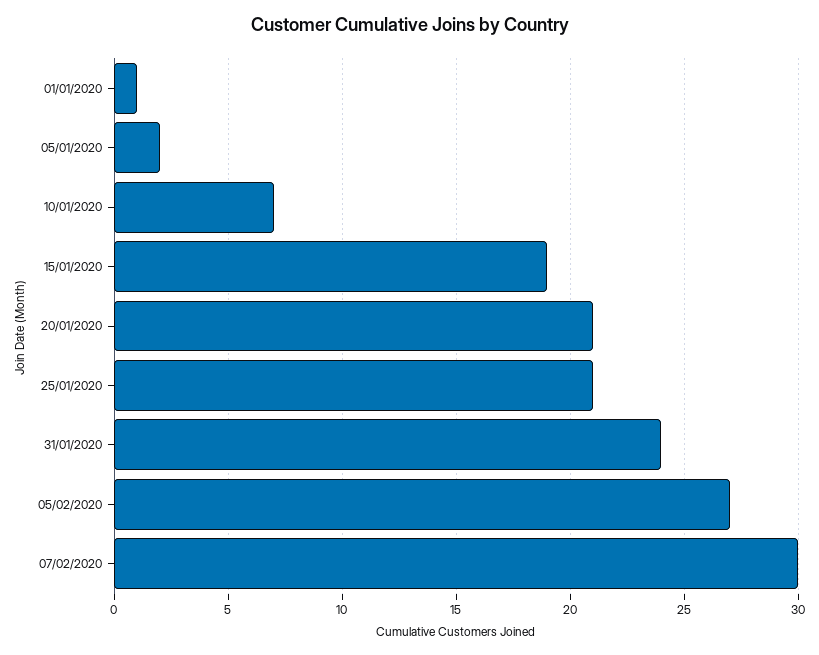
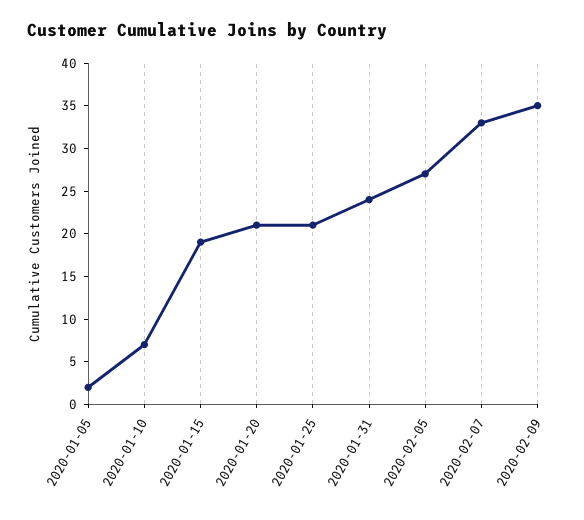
01/01/2020: 1 -> none
07/02/2020: 30 -> 33
2020-02-09: none -> 35

